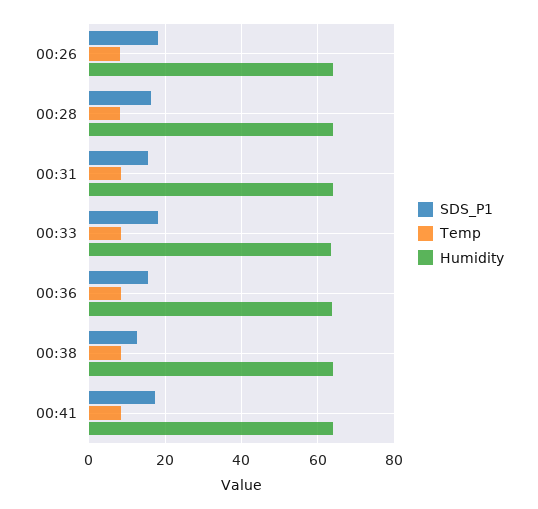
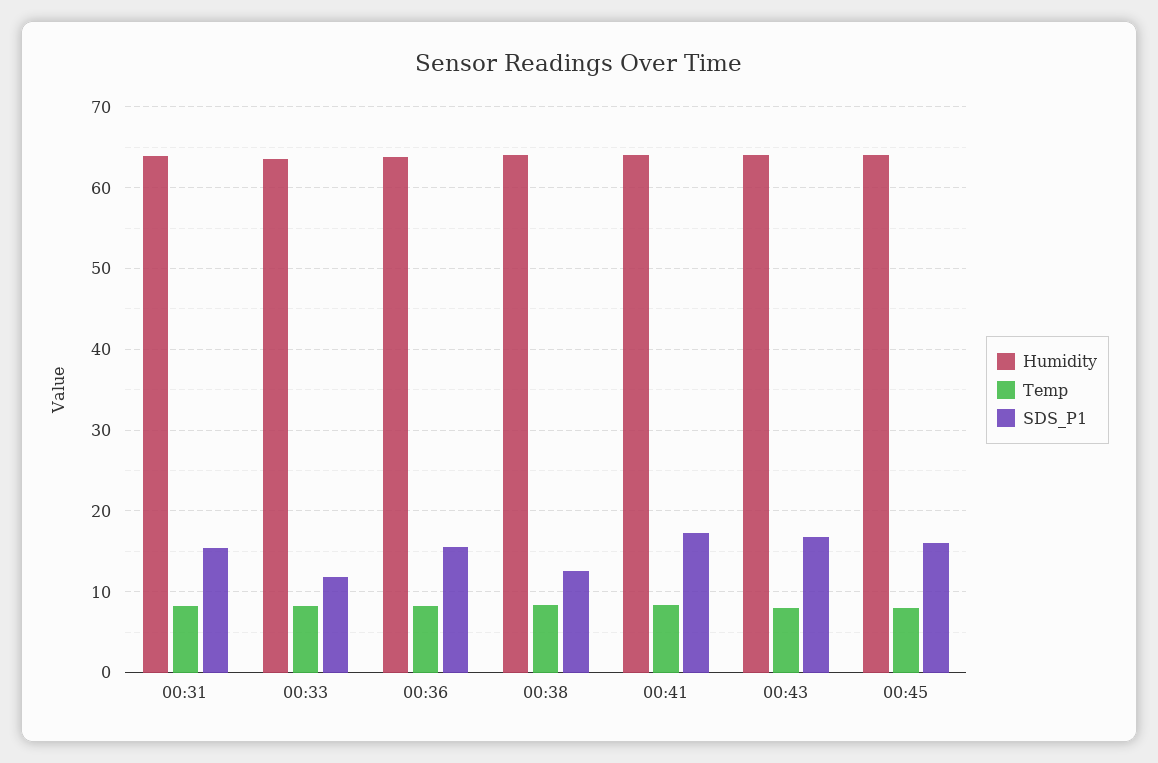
SDS_P1, 00:26: 18 -> none
Temp, 00:26: 8 -> none
Humidity, 00:26: 64 -> none
SDS_P1, 00:28: 16 -> none
Temp, 00:28: 8 -> none
Humidity, 00:28: 64 -> none
SDS_P1, 00:33: 18 -> 12
Humidity, 00:43: none -> 64
Temp, 00:43: none -> 8
SDS_P1, 00:43: none -> 17
Humidity, 00:45: none -> 64
Temp, 00:45: none -> 8
SDS_P1, 00:45: none -> 16

